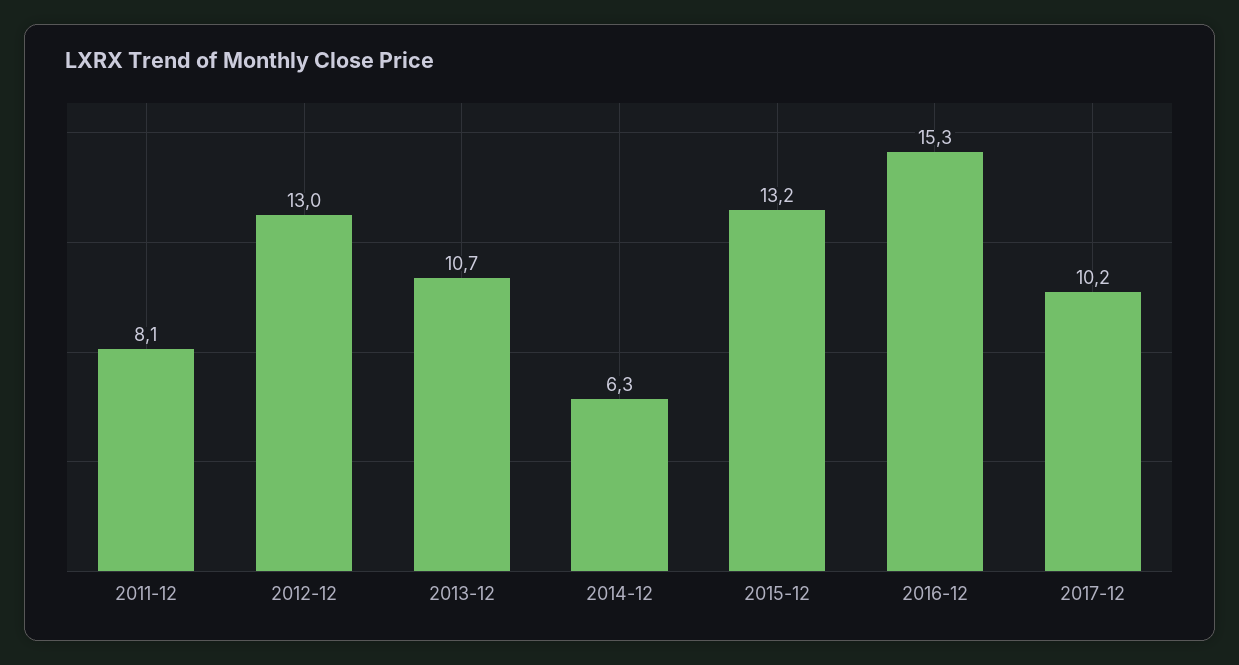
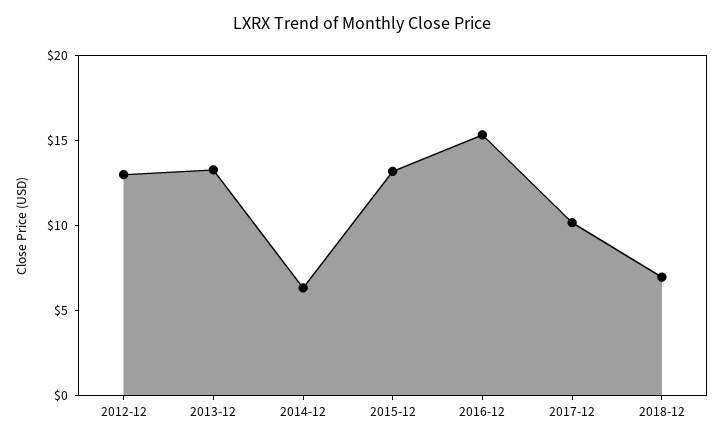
2011-12: 8.1 -> none
2013-12: 10.7 -> 13
2018-12: none -> 7

